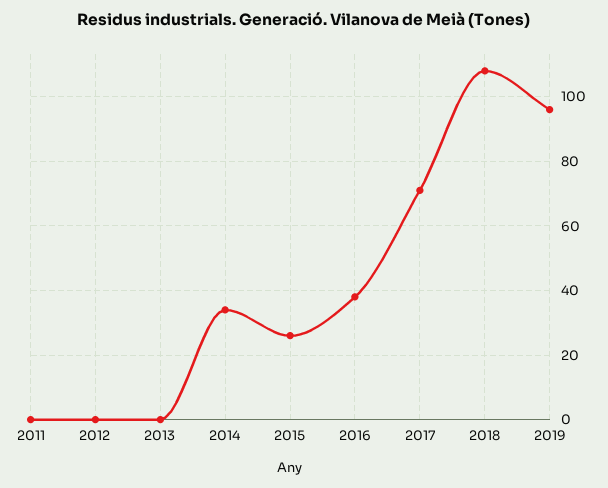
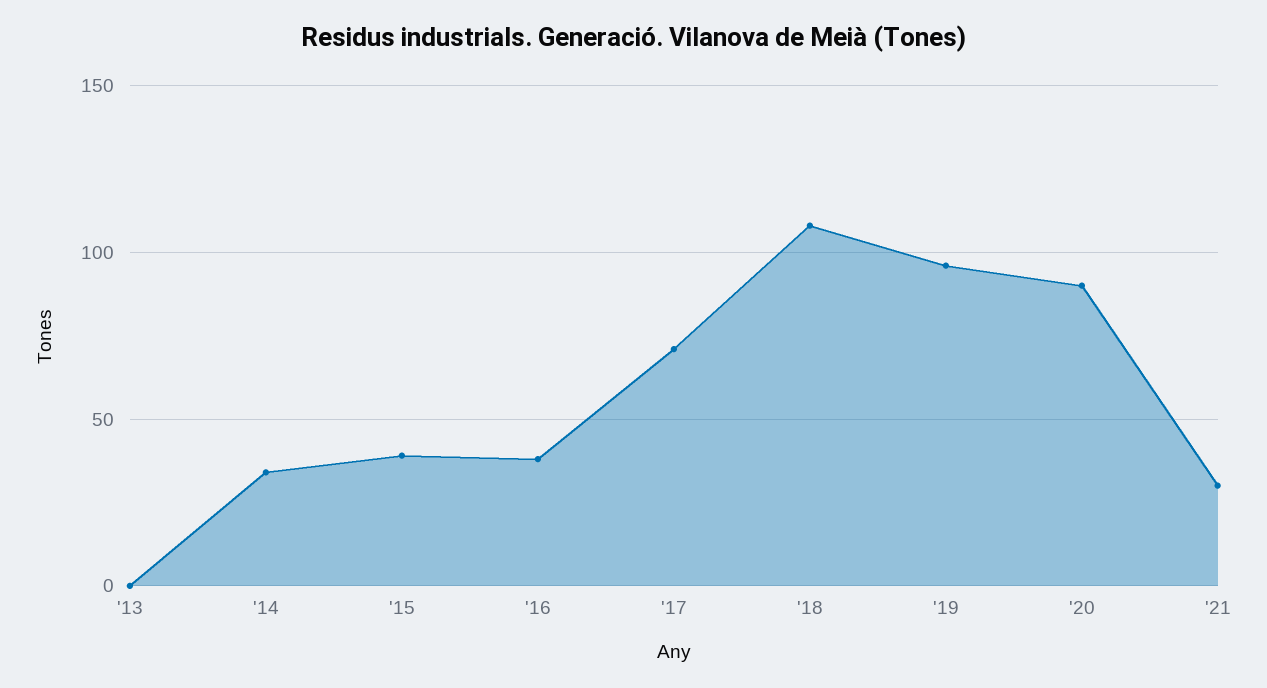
2011: 0 -> none
2012: 0 -> none
2015: 25 -> 40
'20: none -> 90
'21: none -> 30

